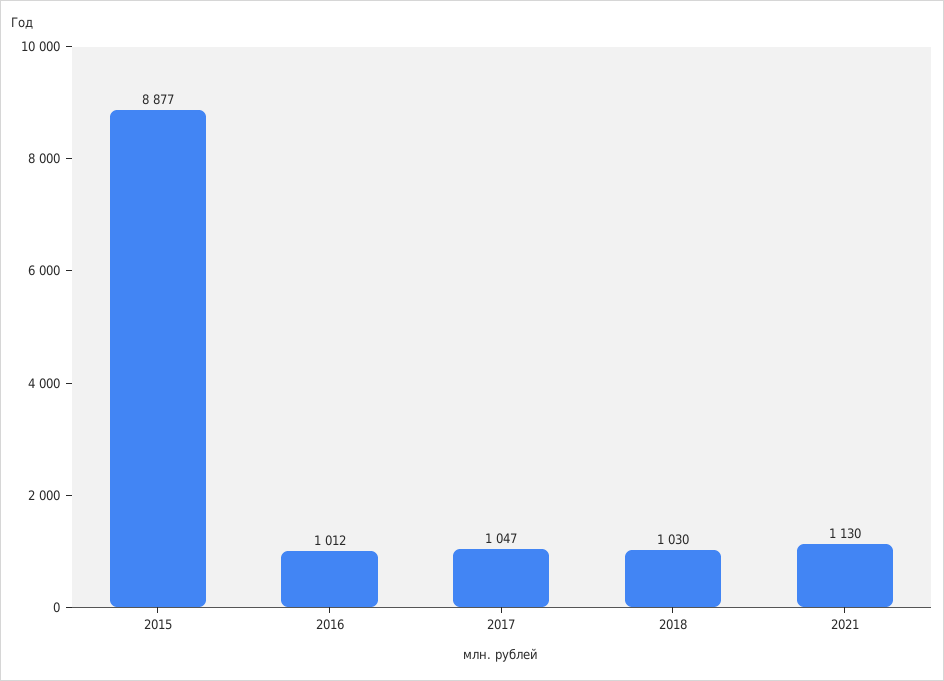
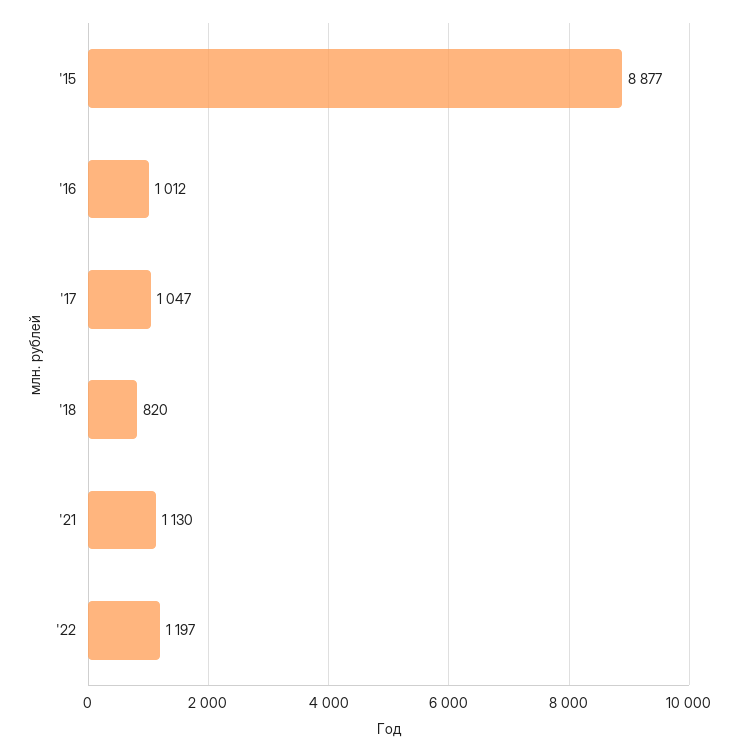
2018: 1030 -> 820
'22: none -> 1197

